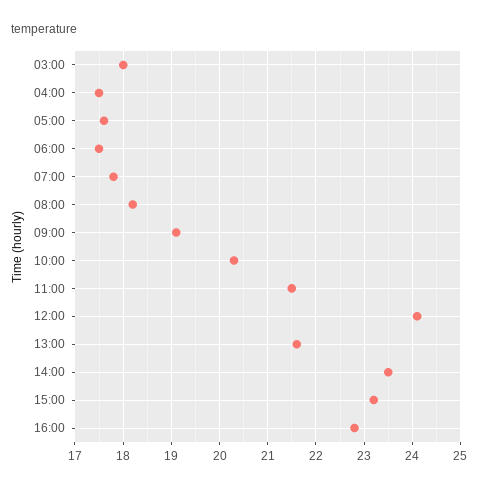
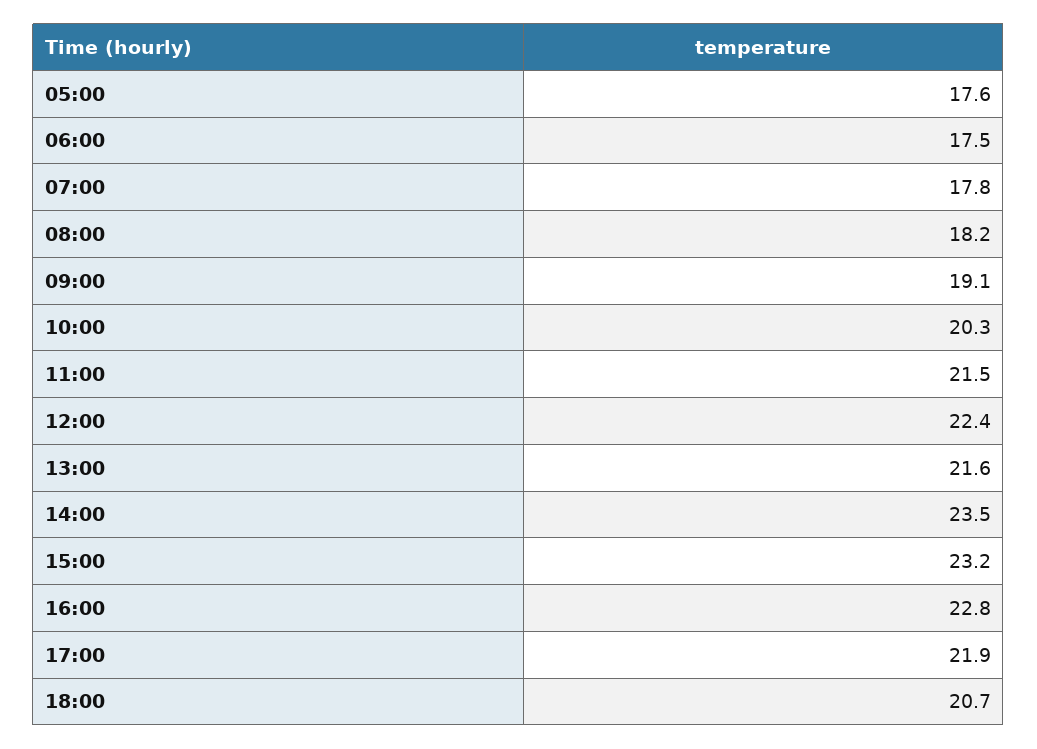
03:00: 18 -> none
04:00: 17.5 -> none
12:00: 24 -> 22.4
17:00: none -> 21.9
18:00: none -> 20.7

